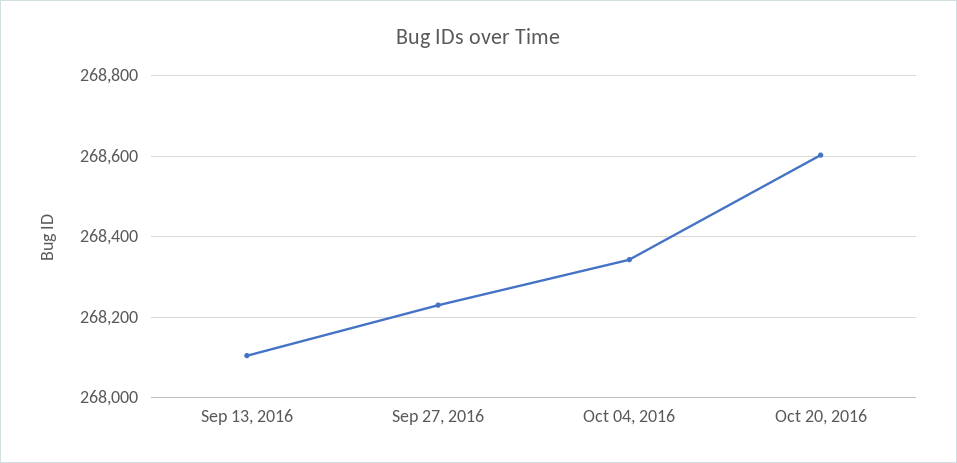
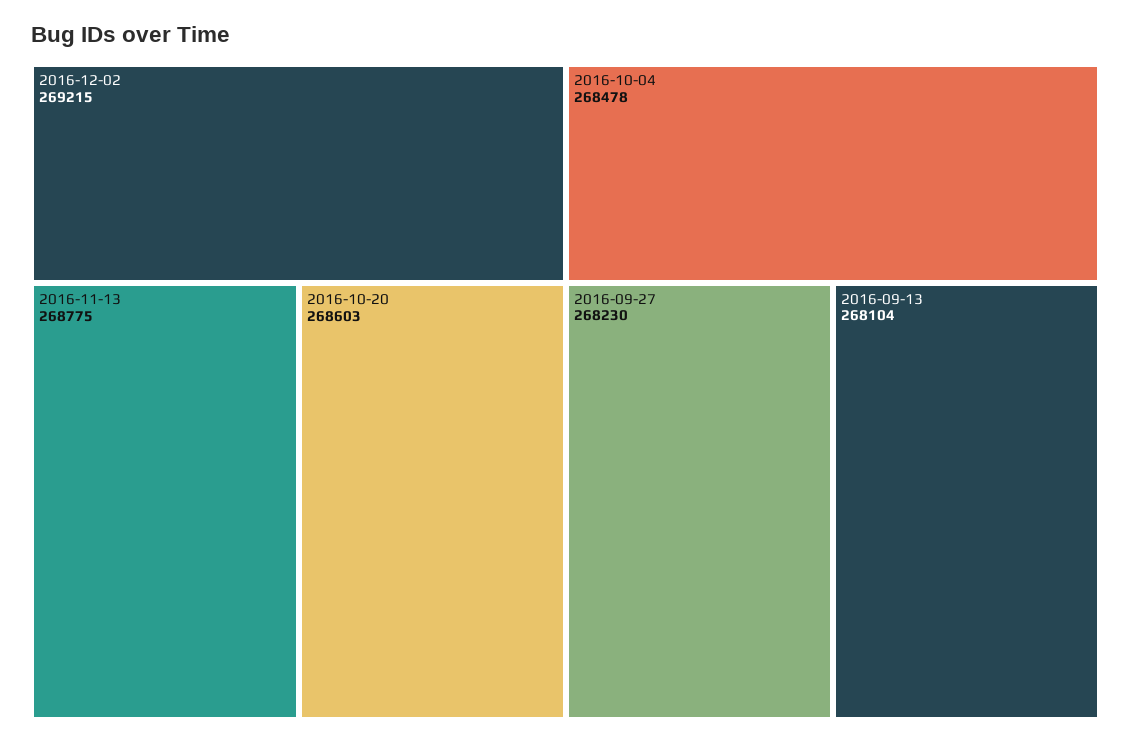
Oct 04, 2016: 268340 -> 268478
2016-12-02: none -> 269215
2016-11-13: none -> 268775

